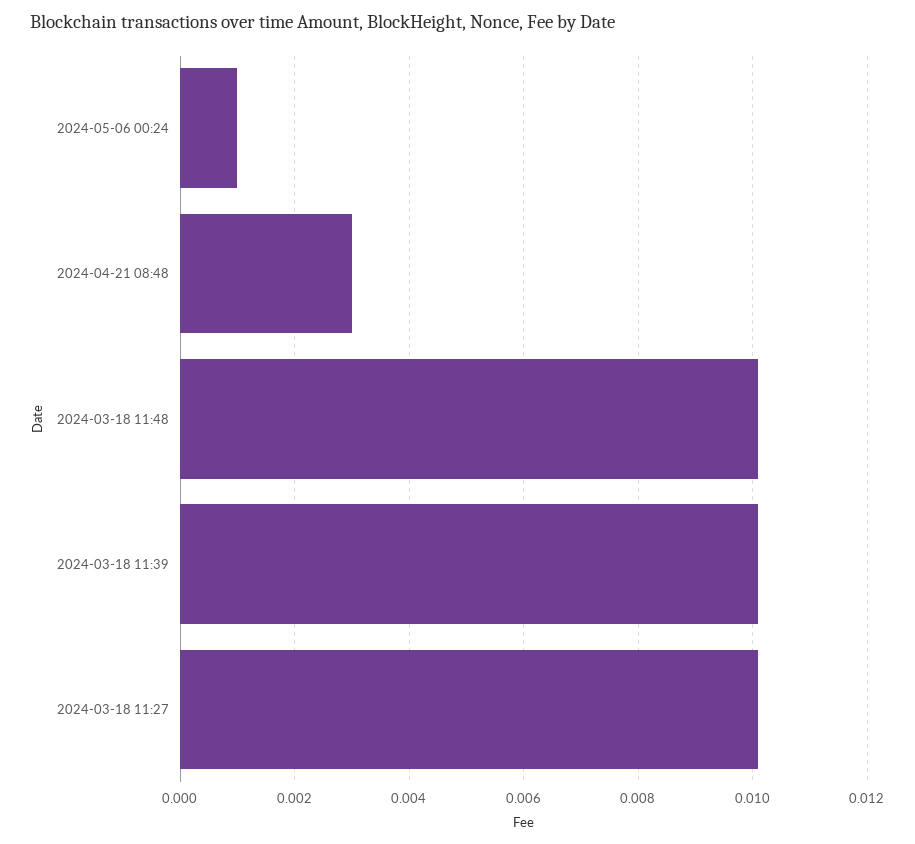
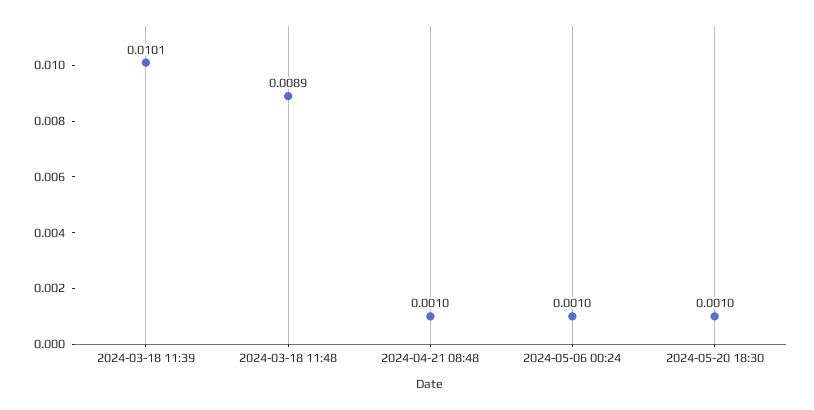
2024-04-21 08:48: 0.003 -> 0.001
2024-03-18 11:48: 0.01 -> 0.0089
2024-03-18 11:27: 0.01 -> none
2024-05-20 18:30: none -> 0.001

